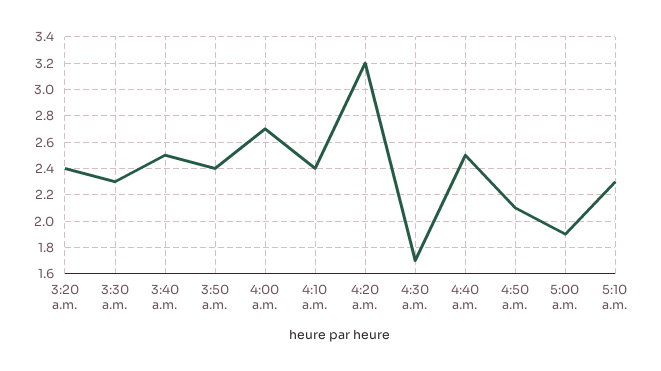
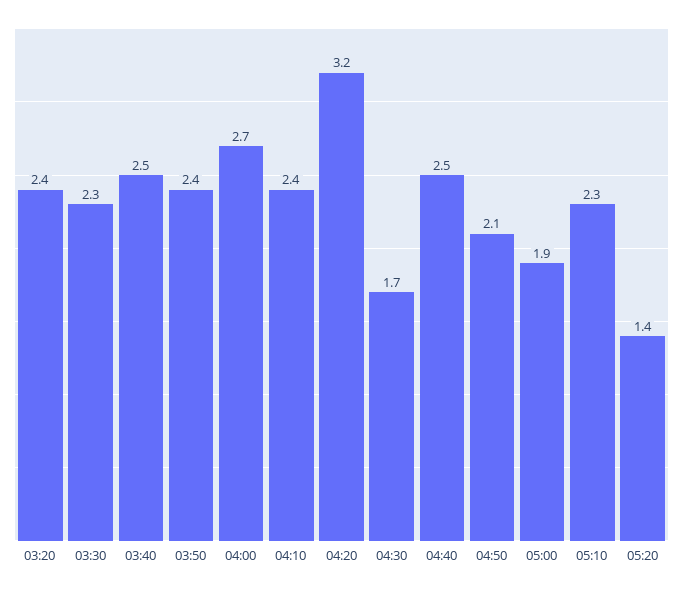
05:20: none -> 1.4

